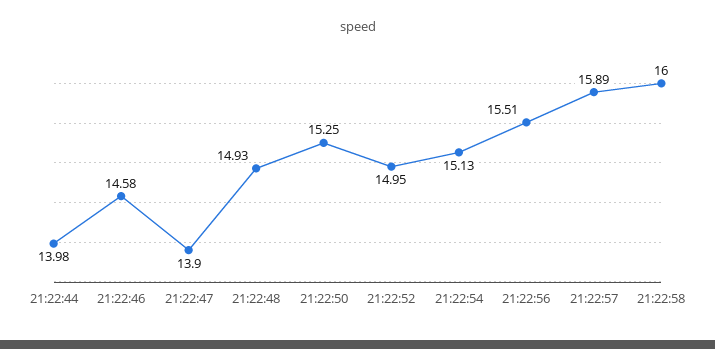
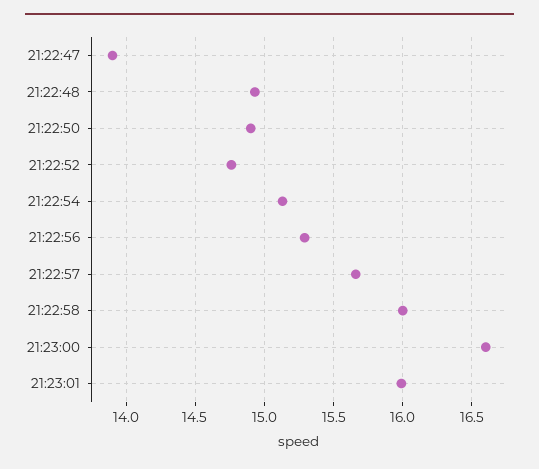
21:22:44: 13.98 -> none
21:22:46: 14.58 -> none
21:22:50: 15.25 -> 14.9
21:22:52: 14.95 -> 14.75
21:22:56: 15.51 -> 15.3
21:22:57: 15.89 -> 15.65
21:23:00: none -> 16.6
21:23:01: none -> 16

